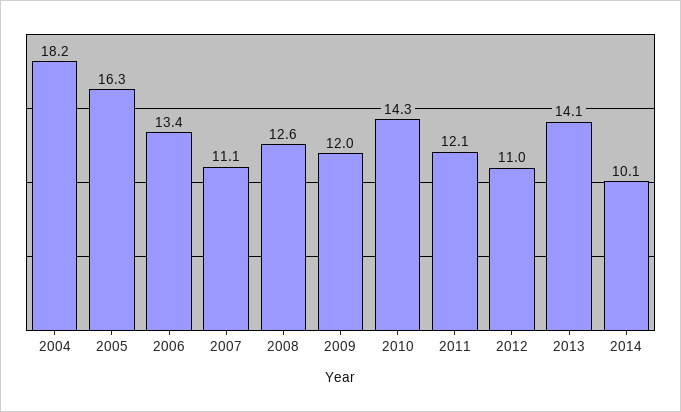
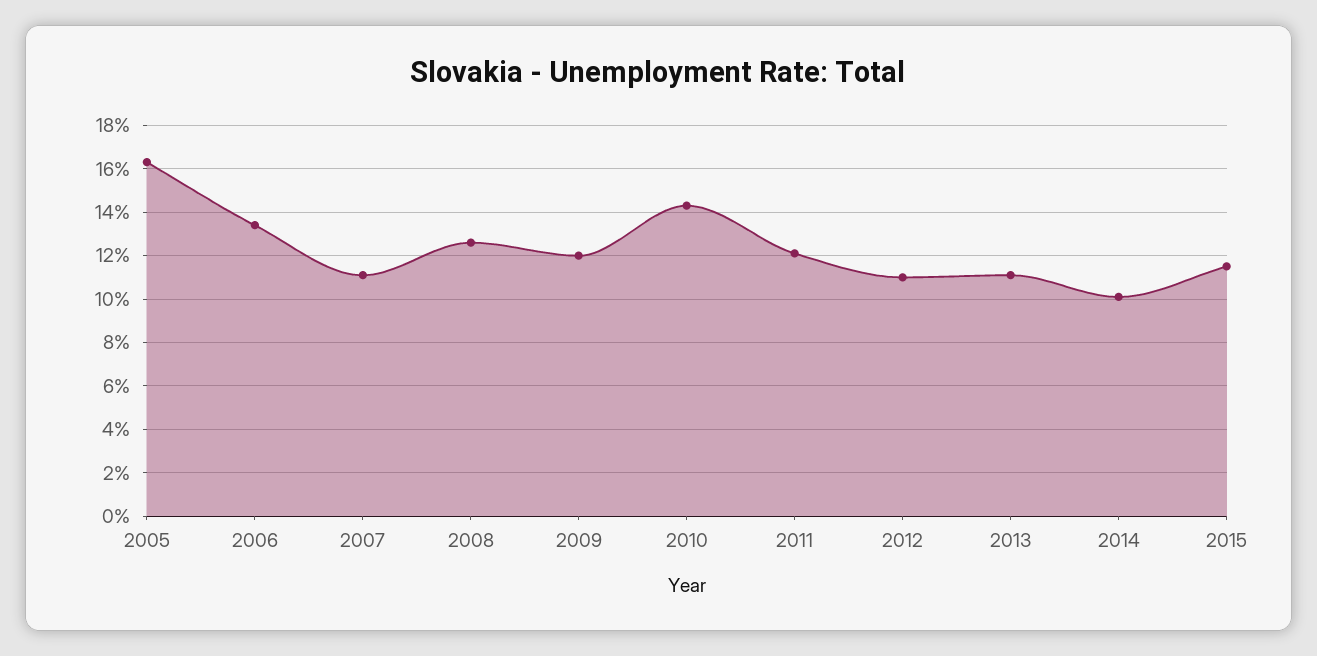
2004: 18.2 -> none
2013: 14.1 -> 11
2015: none -> 11.5

